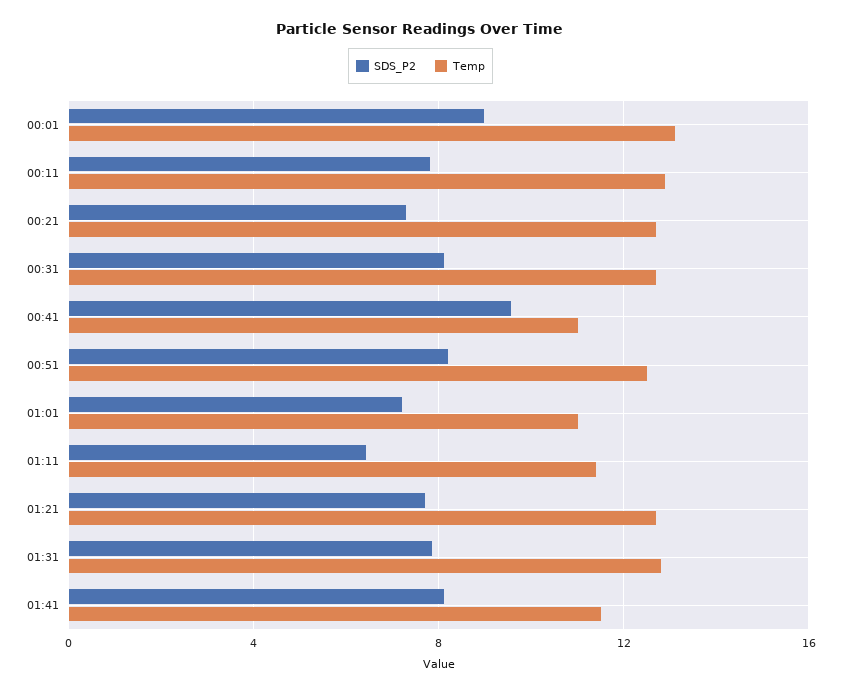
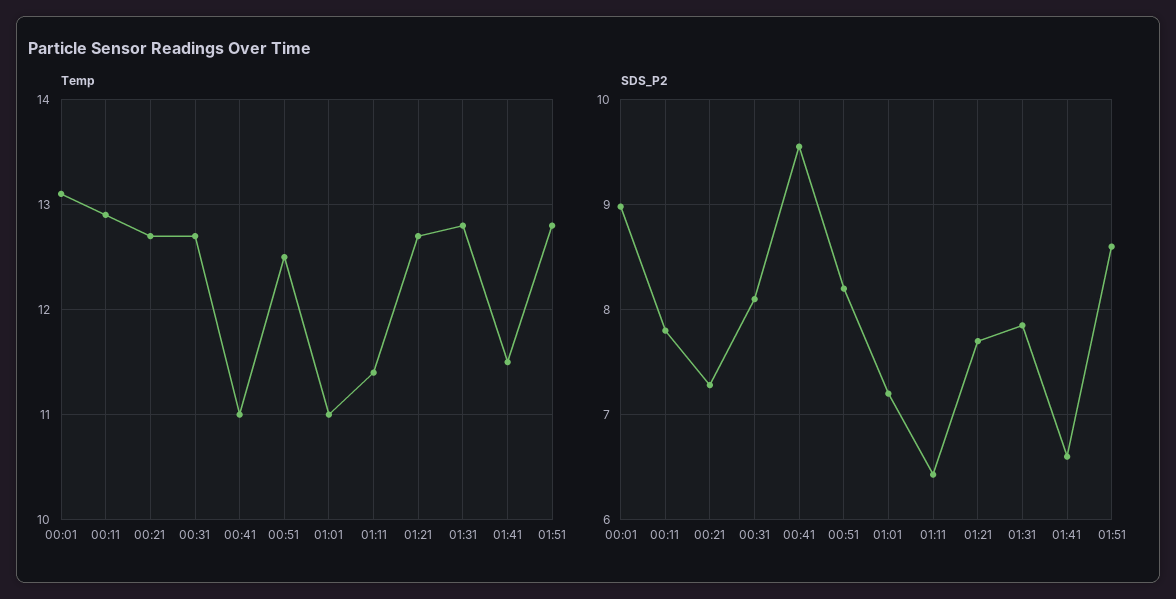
SDS_P2, 01:41: 8 -> 6.6
Temp, 01:51: none -> 12.8
SDS_P2, 01:51: none -> 8.6

